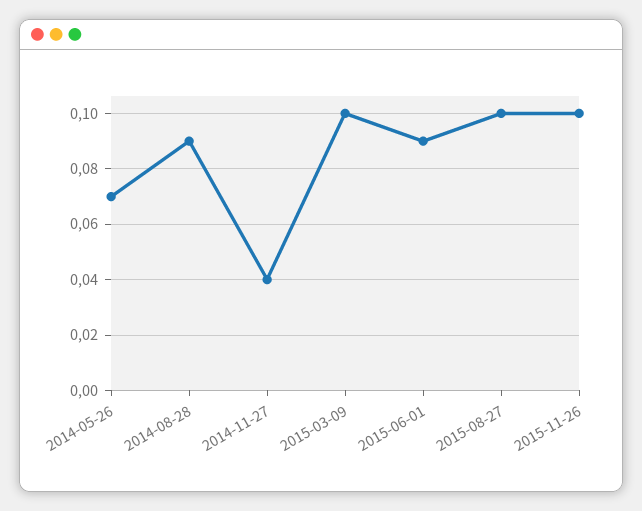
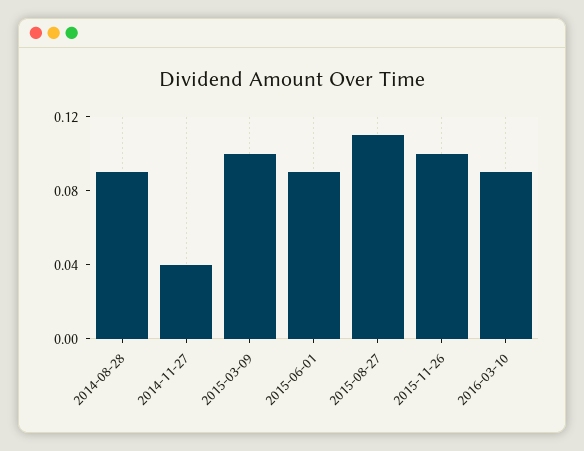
2014-05-26: 0.07 -> none
2015-08-27: 0.1 -> 0.11
2016-03-10: none -> 0.09

